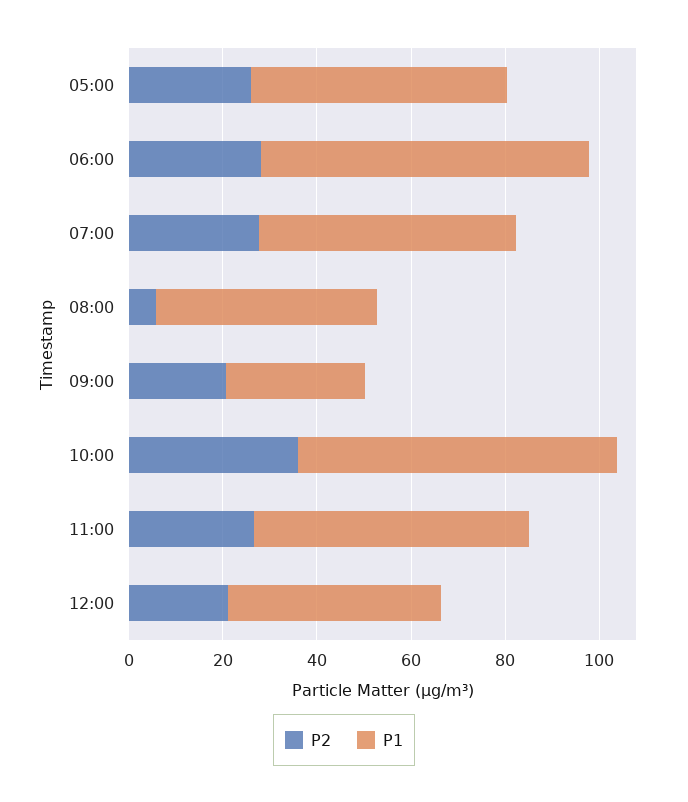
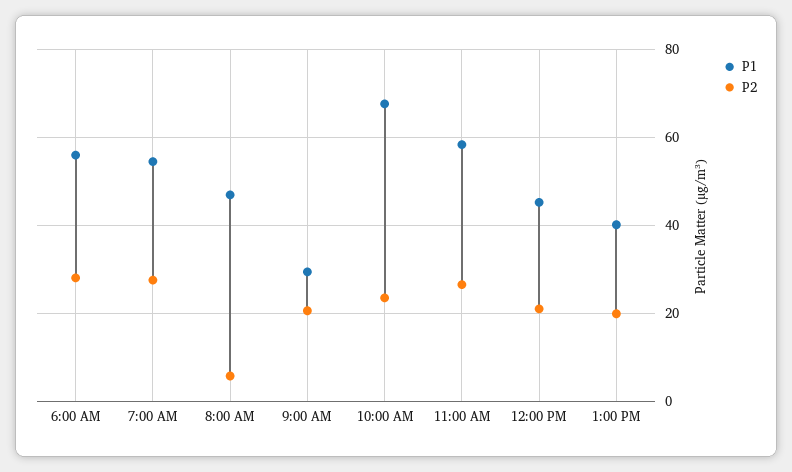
P2, 05:00: 25 -> none
P1, 05:00: 55 -> none
P1, 06:00: 70 -> 56
P2, 10:00: 35 -> 24
P1, 1:00 PM: none -> 40
P2, 1:00 PM: none -> 20

